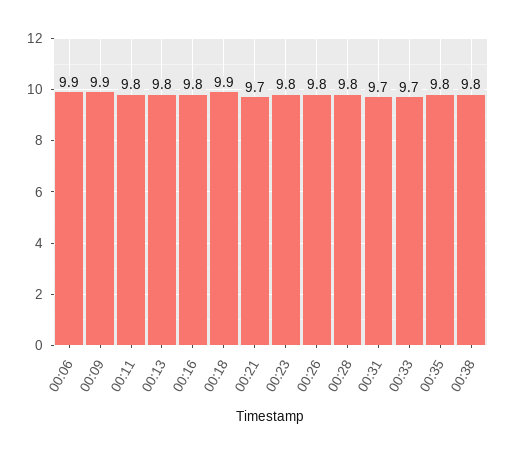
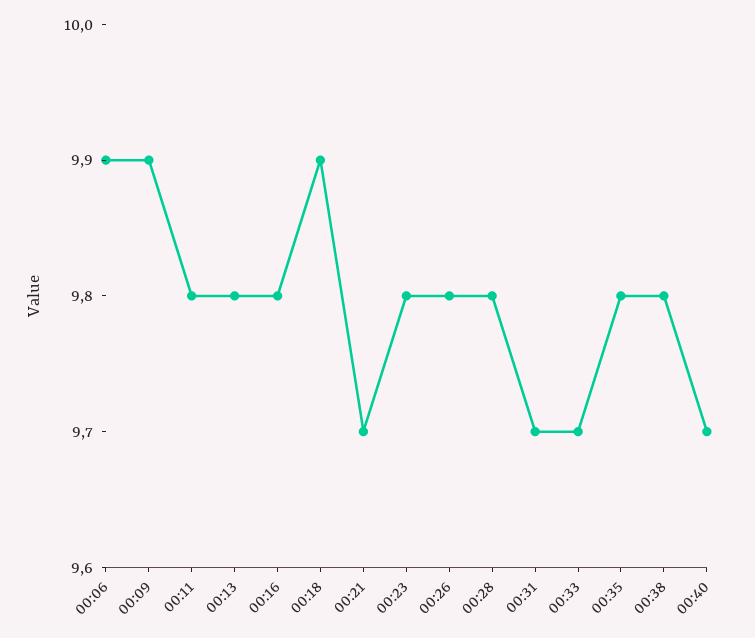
00:40: none -> 9.7

